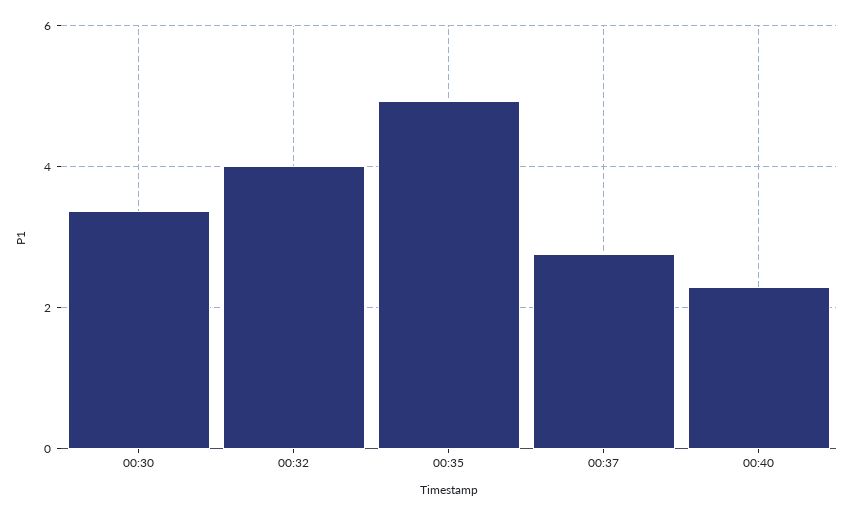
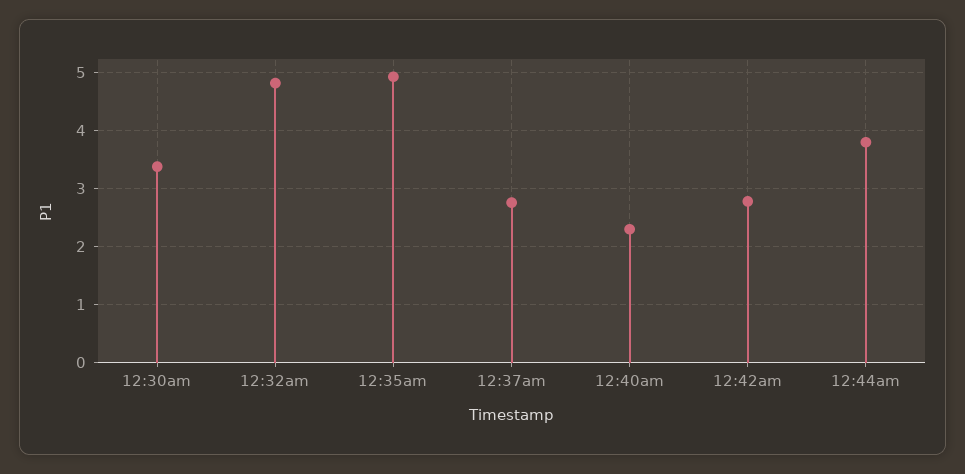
00:32: 4 -> 4.8
12:42am: none -> 2.8
12:44am: none -> 3.8

